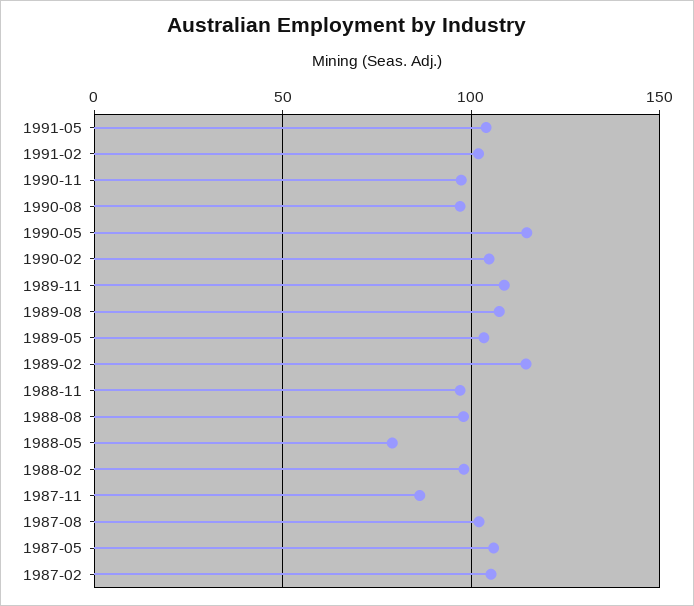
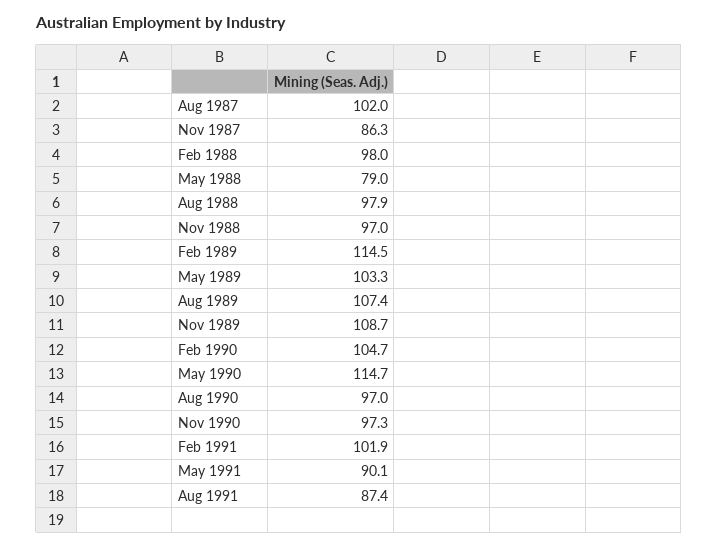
1991-05: 105 -> 90.1
1987-05: 105 -> none
1987-02: 105 -> none
Aug 1991: none -> 87.4

